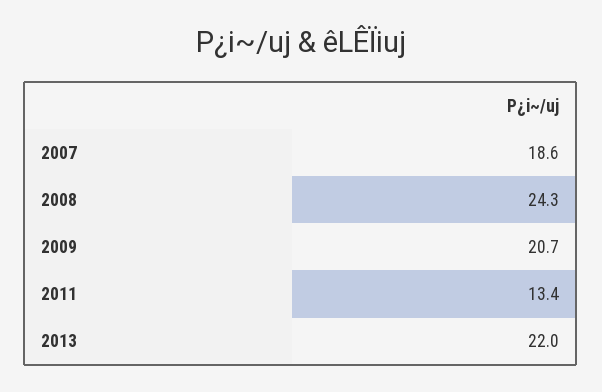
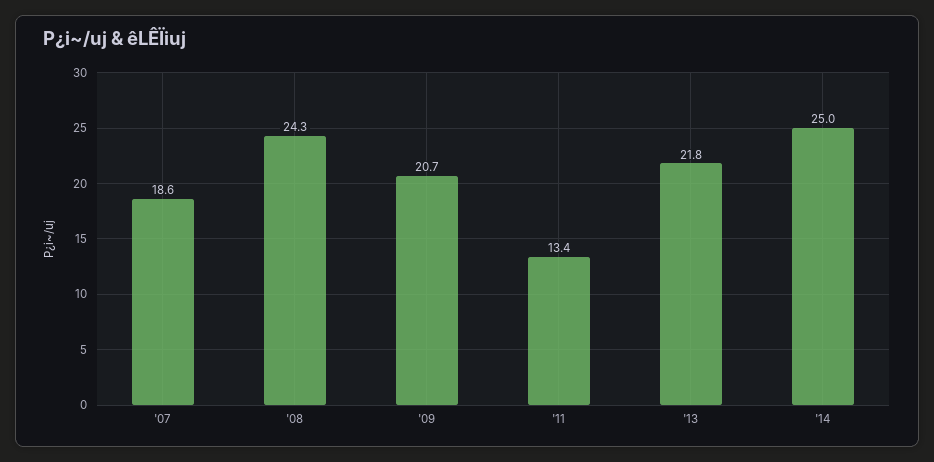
2013: 22 -> 21.8
'14: none -> 25

